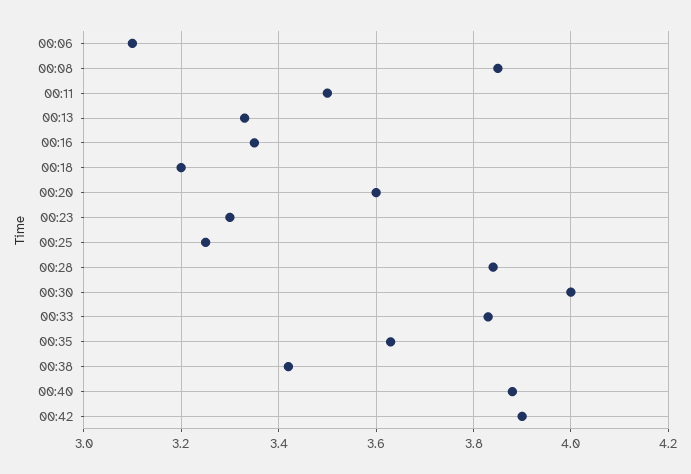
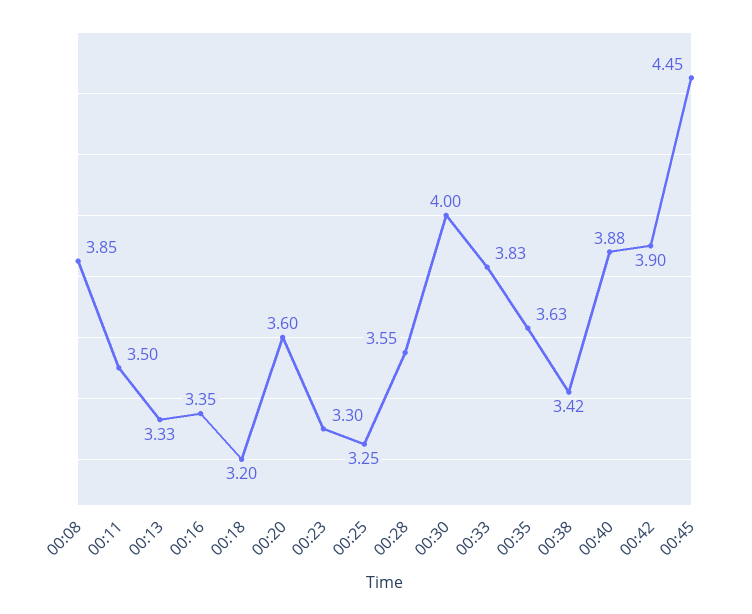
00:06: 3.1 -> none
00:28: 3.85 -> 3.55
00:45: none -> 4.45

